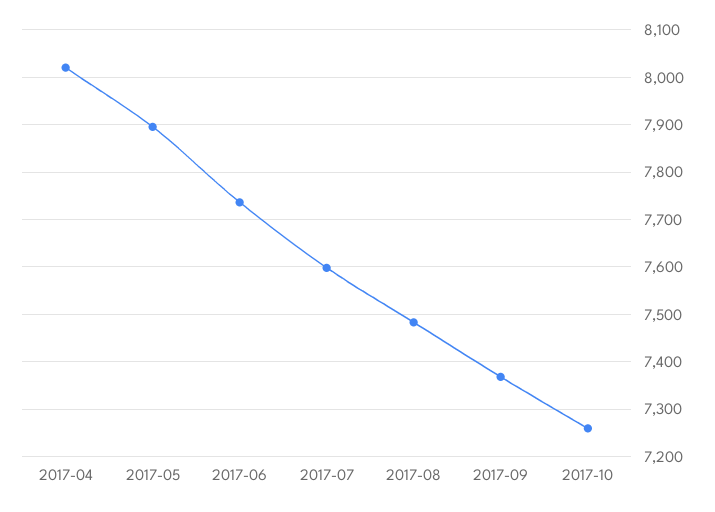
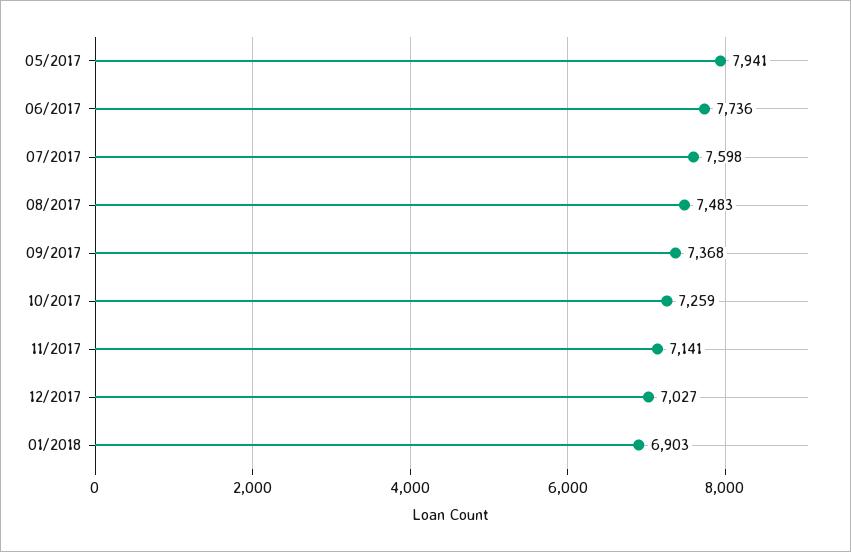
2017-04: 8020 -> none
2017-05: 7900 -> 7941
11/2017: none -> 7141
12/2017: none -> 7027
01/2018: none -> 6903

